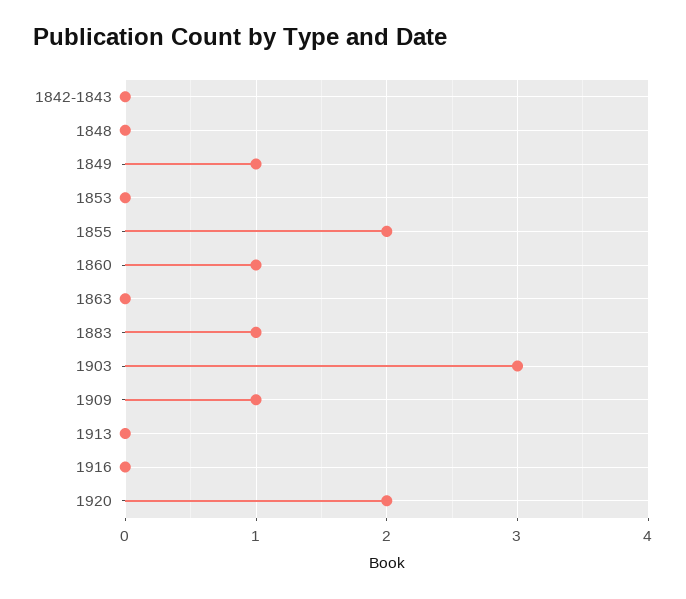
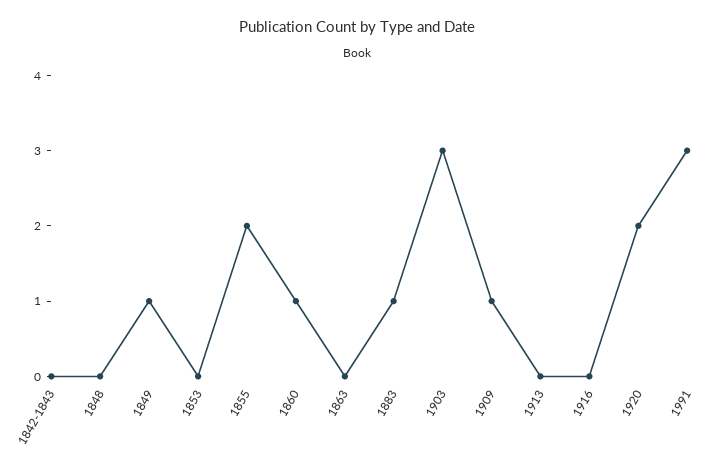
1991: none -> 3

